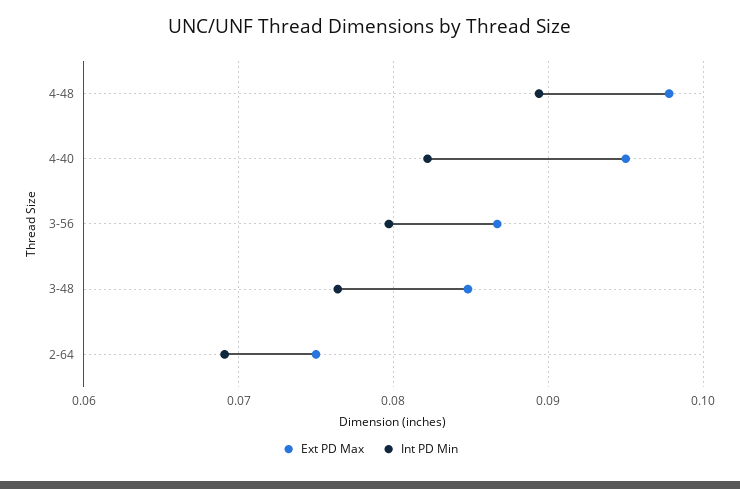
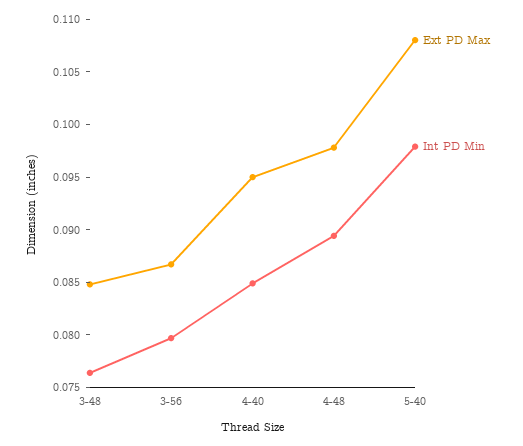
Int PD Min, 4-40: 0.082 -> 0.085
Ext PD Max, 2-64: 0.075 -> none
Int PD Min, 2-64: 0.069 -> none
Ext PD Max, 5-40: none -> 0.108
Int PD Min, 5-40: none -> 0.098

